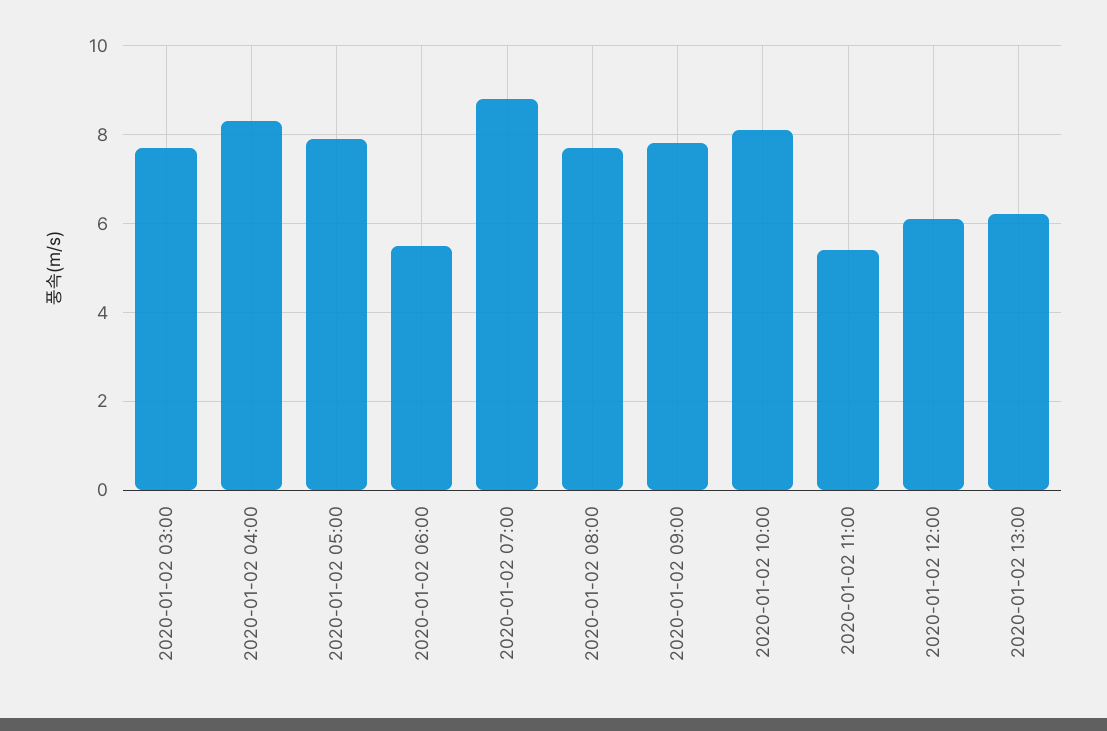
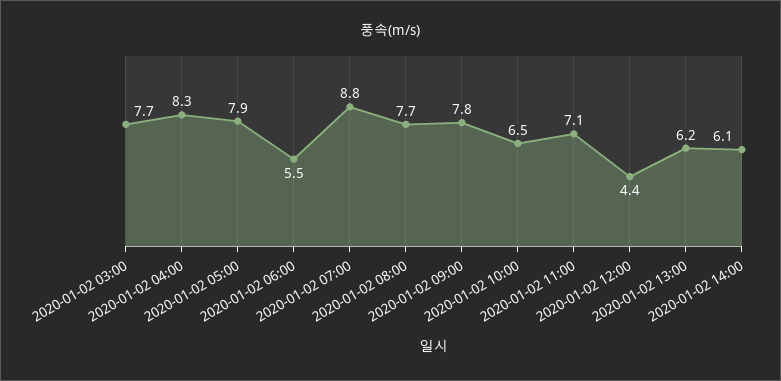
2020-01-02 10:00: 8 -> 6.5
2020-01-02 11:00: 5.5 -> 7.1
2020-01-02 12:00: 6 -> 4.4
2020-01-02 14:00: none -> 6.1

